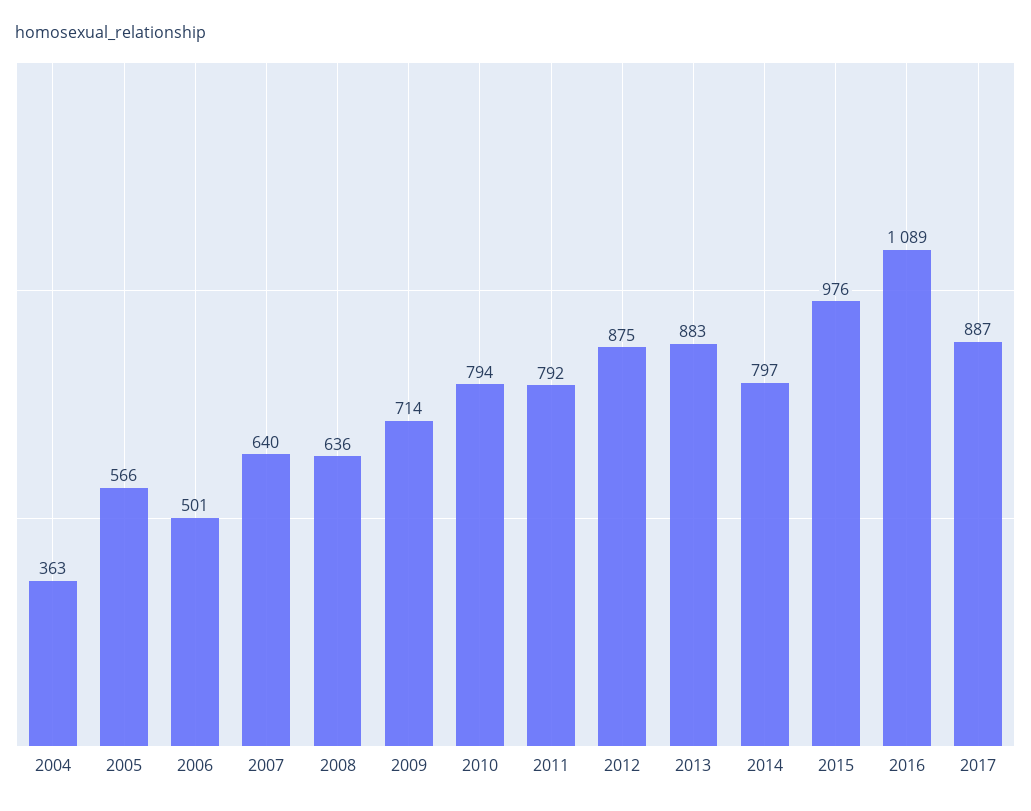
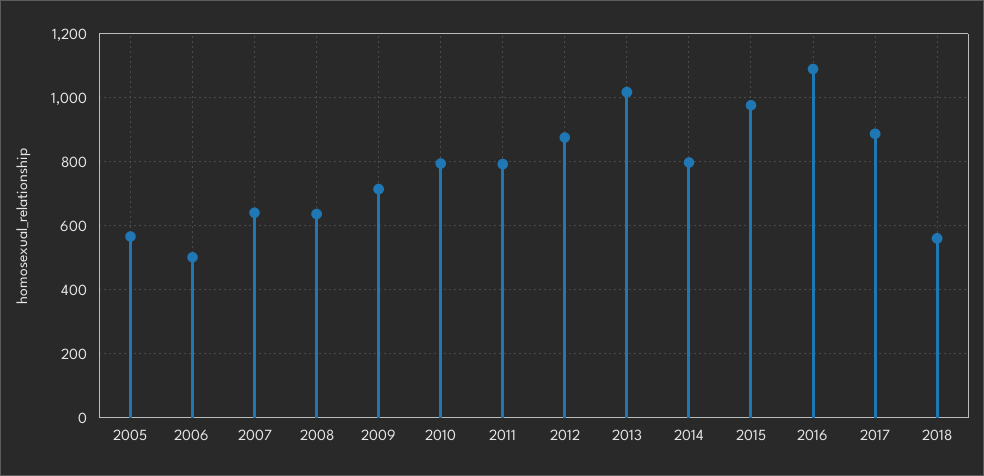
2004: 363 -> none
2013: 883 -> 1020
2018: none -> 560

